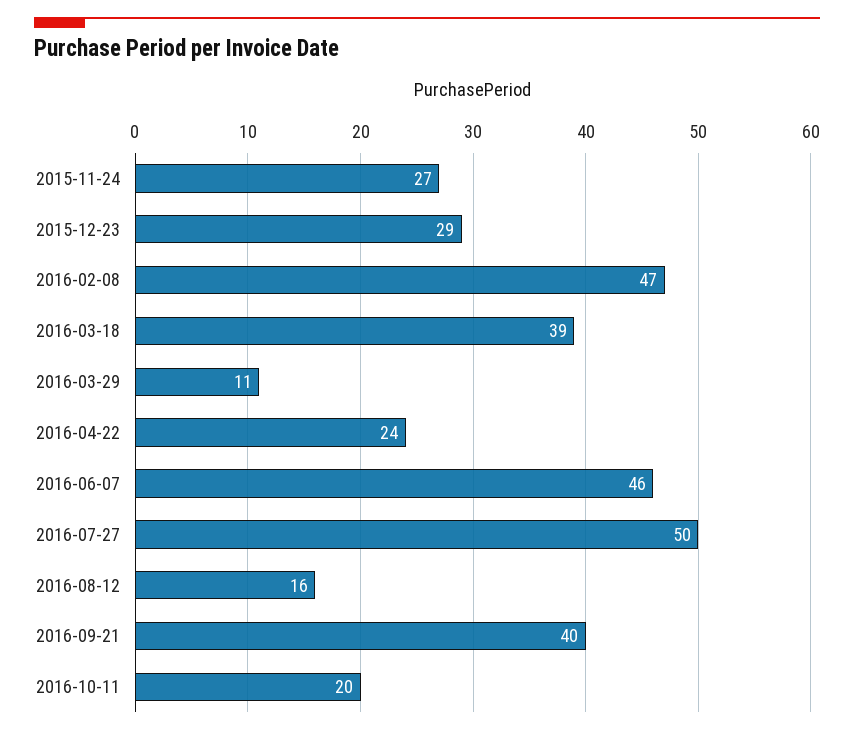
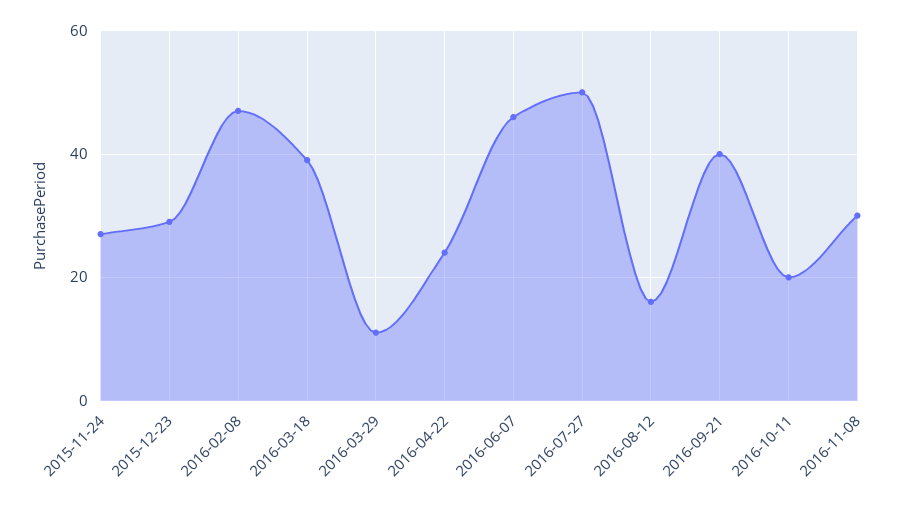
2016-11-08: none -> 30

